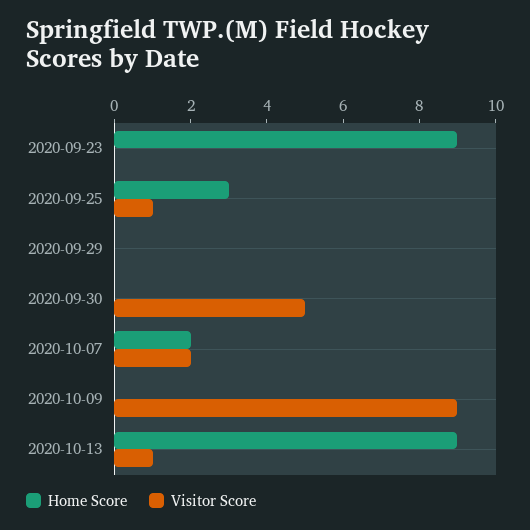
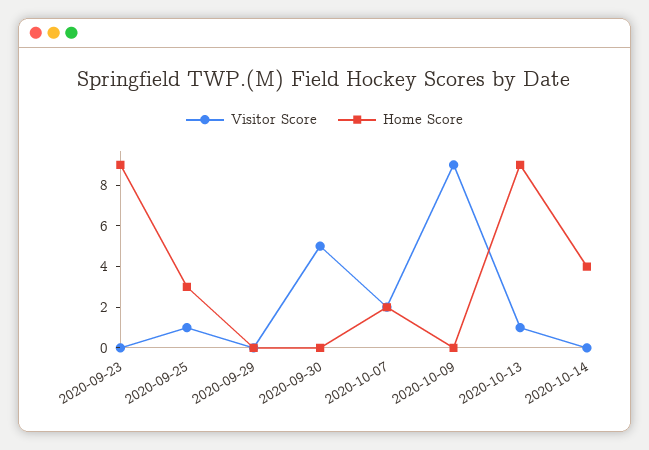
Visitor Score, 2020-10-14: none -> 0
Home Score, 2020-10-14: none -> 4

